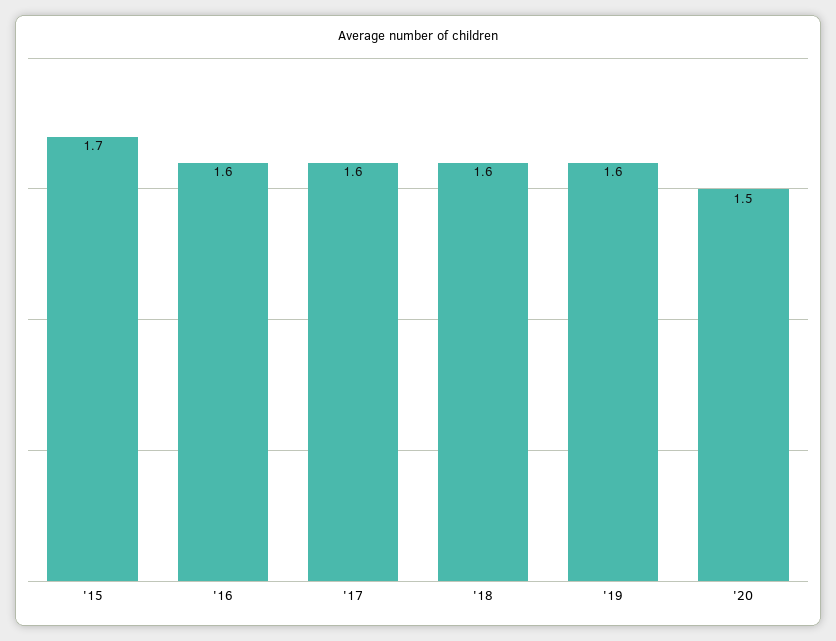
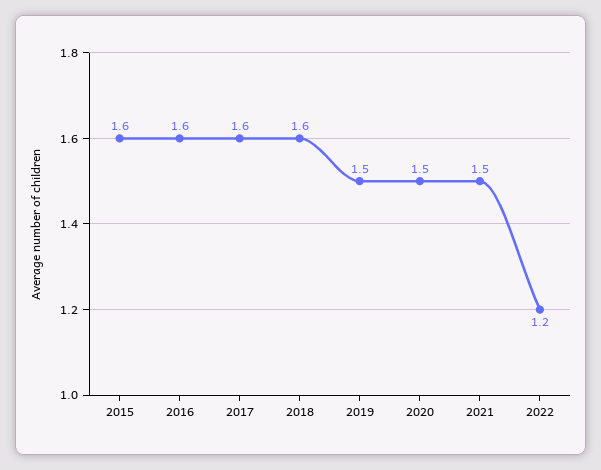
'15: 1.7 -> 1.6
'19: 1.6 -> 1.5
2021: none -> 1.5
2022: none -> 1.2

